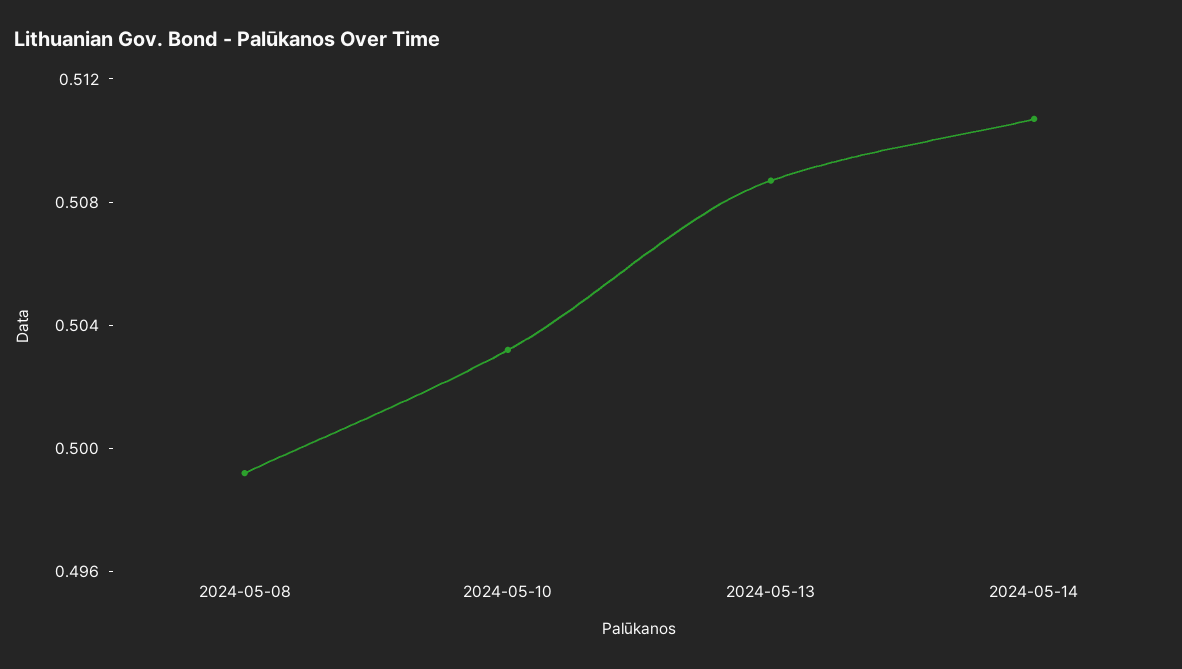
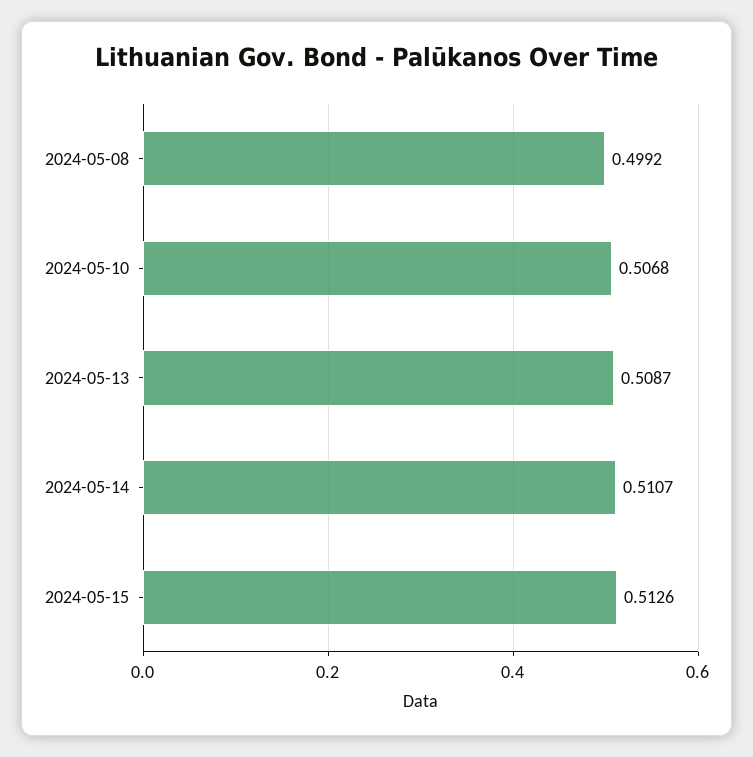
2024-05-10: 0.503 -> 0.5068
2024-05-15: none -> 0.5126

